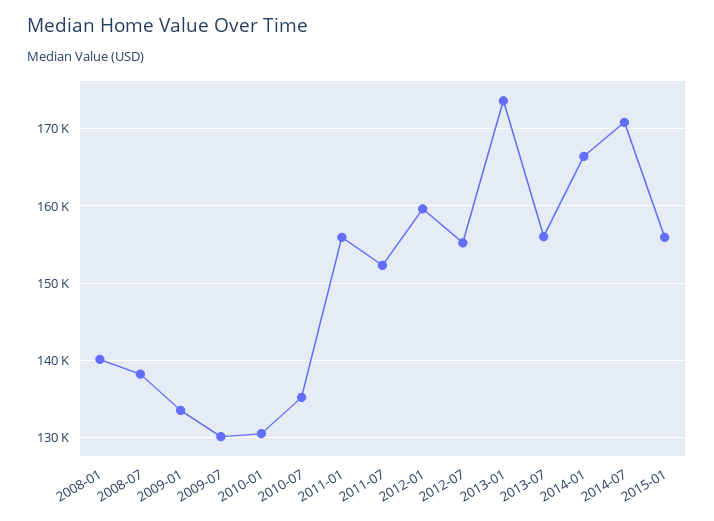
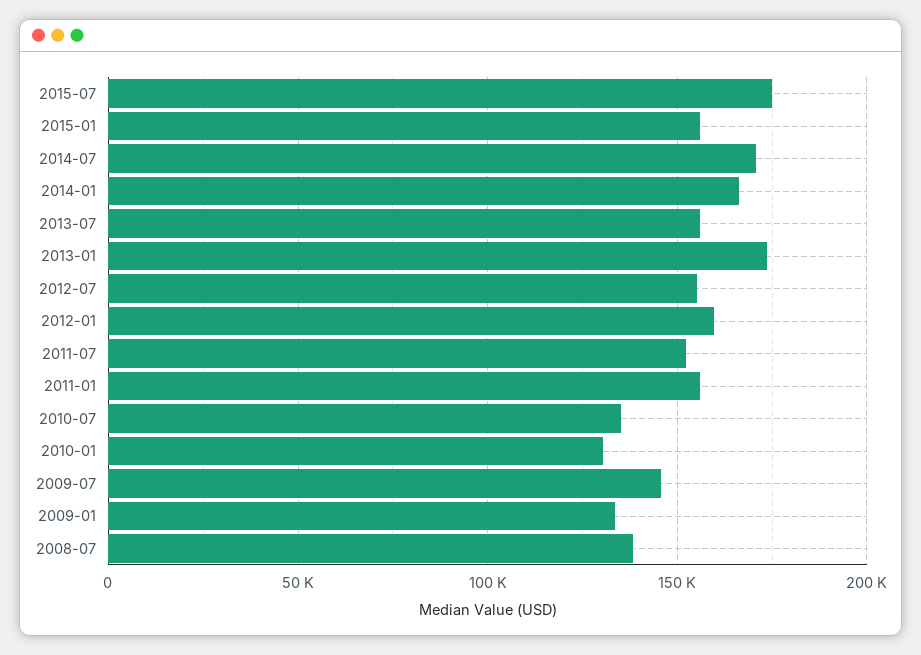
2008-01: 140000 -> none
2009-07: 130000 -> 145000
2015-07: none -> 175000

